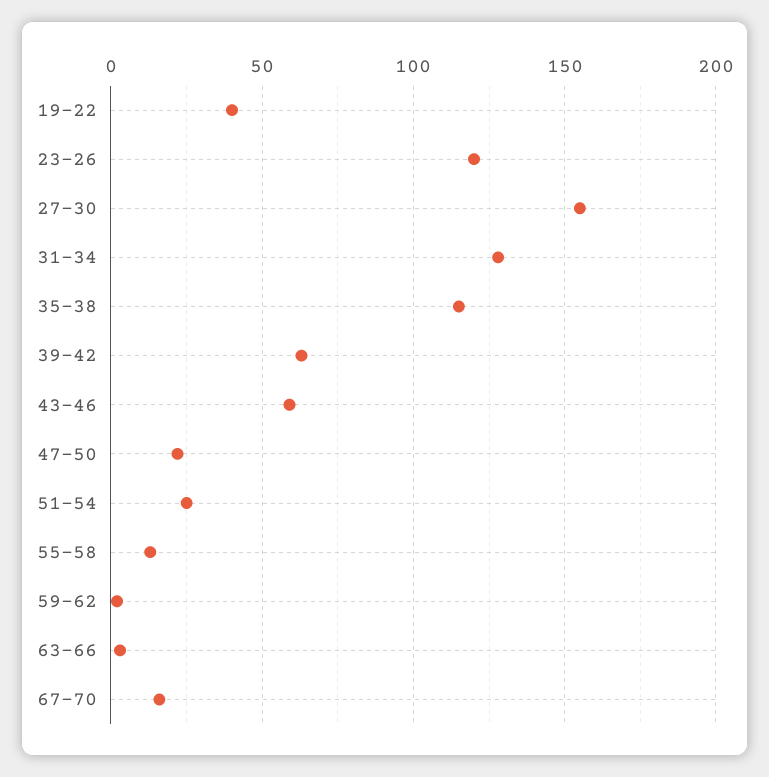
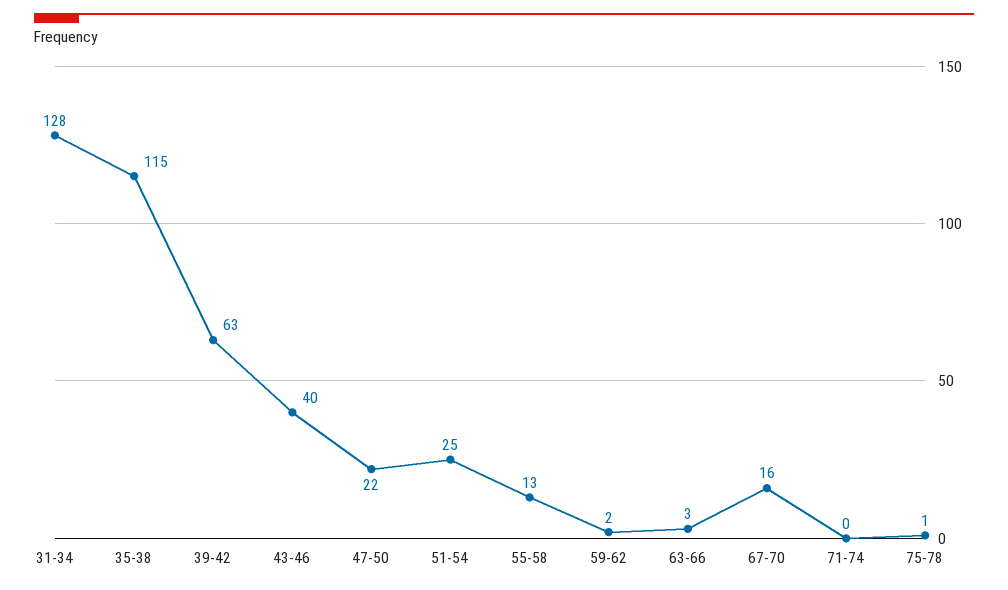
19-22: 40 -> none
23-26: 120 -> none
27-30: 155 -> none
43-46: 60 -> 40
71-74: none -> 0
75-78: none -> 1

